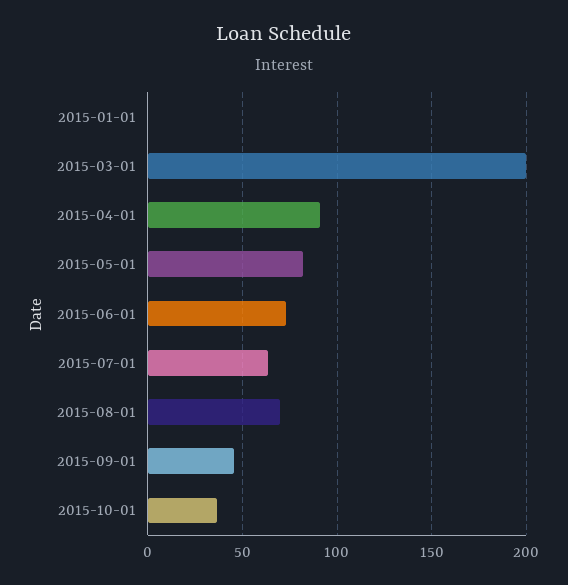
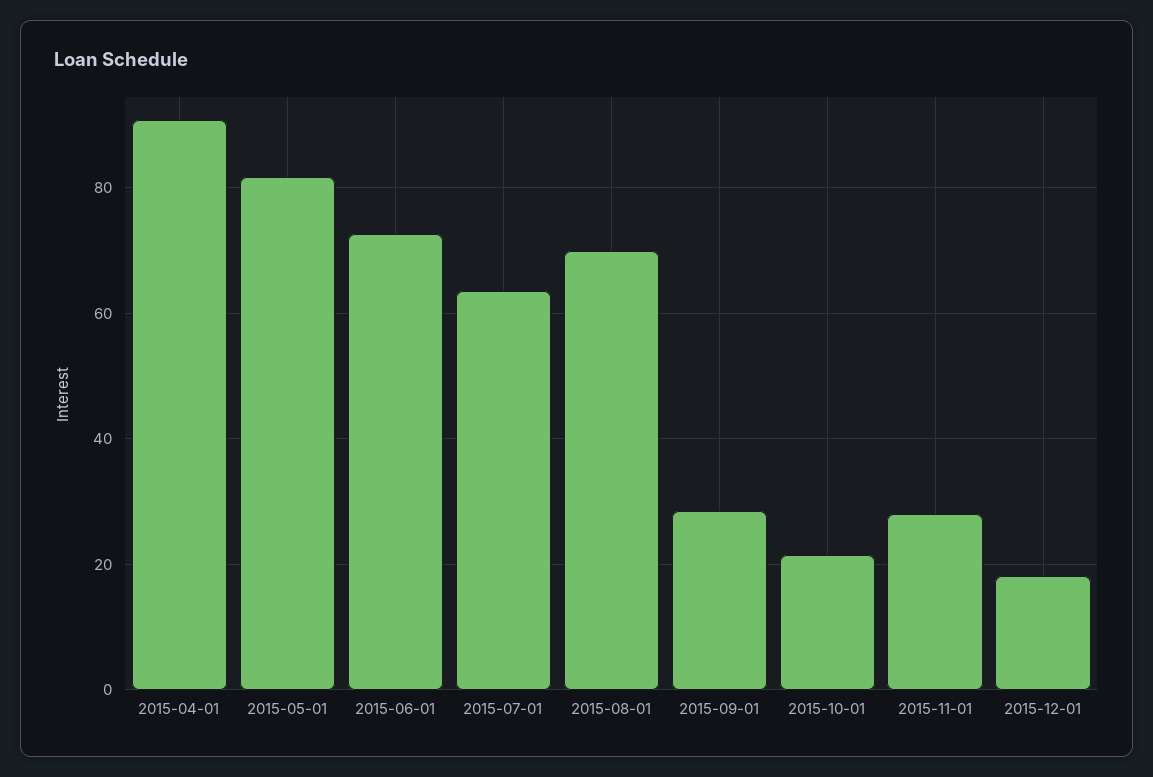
2015-01-01: 0 -> none
2015-03-01: 200 -> none
2015-09-01: 45 -> 28
2015-10-01: 35 -> 22
2015-11-01: none -> 28
2015-12-01: none -> 18

